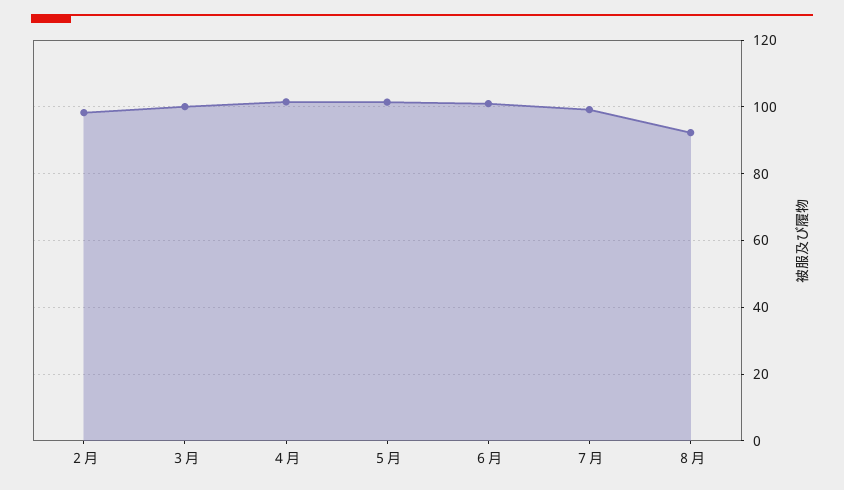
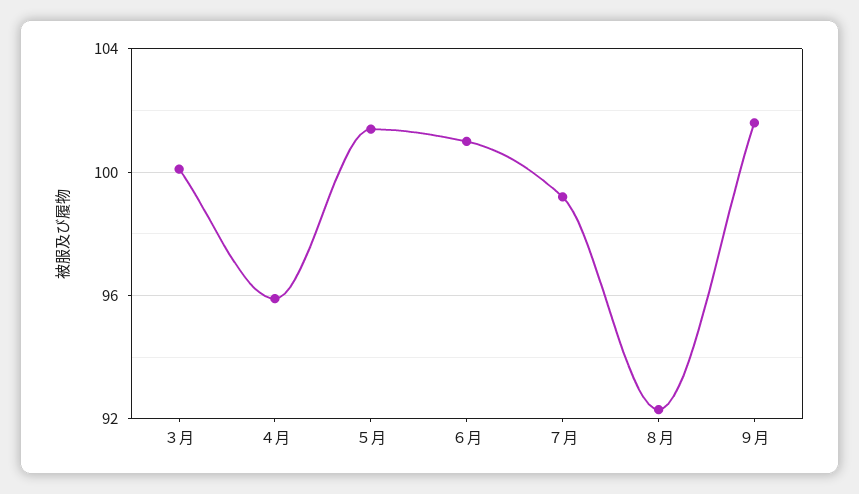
２月: 98 -> none
４月: 102 -> 96
９月: none -> 101.5

